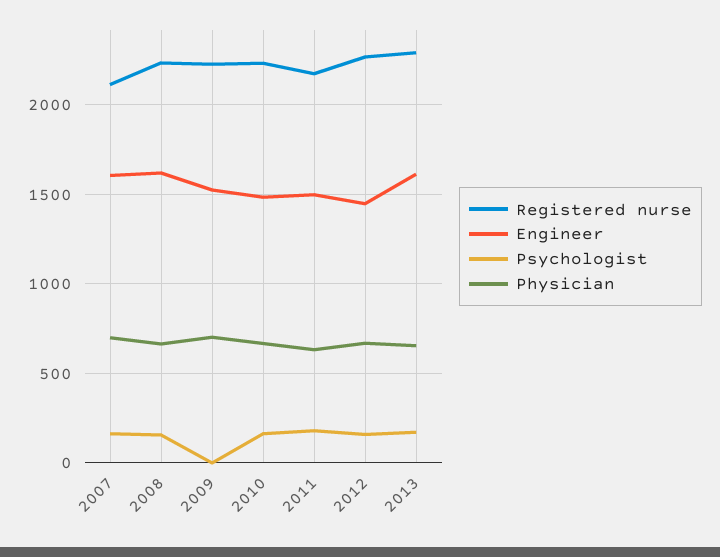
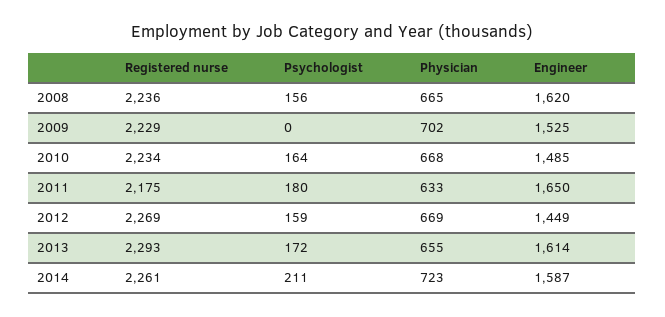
Registered nurse, 2007: 2100 -> none
Engineer, 2007: 1600 -> none
Psychologist, 2007: 150 -> none
Physician, 2007: 700 -> none
Engineer, 2011: 1500 -> 1650
Registered nurse, 2014: none -> 2261
Psychologist, 2014: none -> 211
Physician, 2014: none -> 723
Engineer, 2014: none -> 1587

